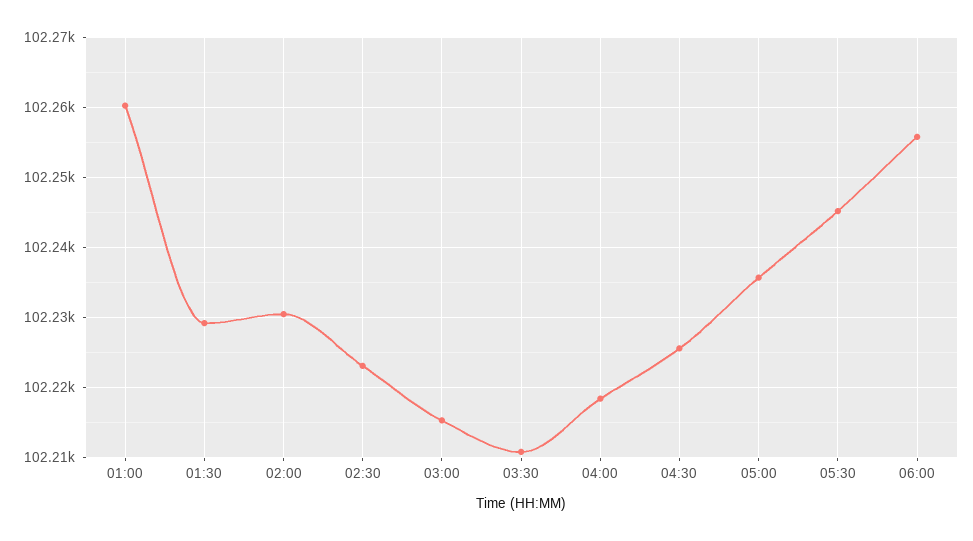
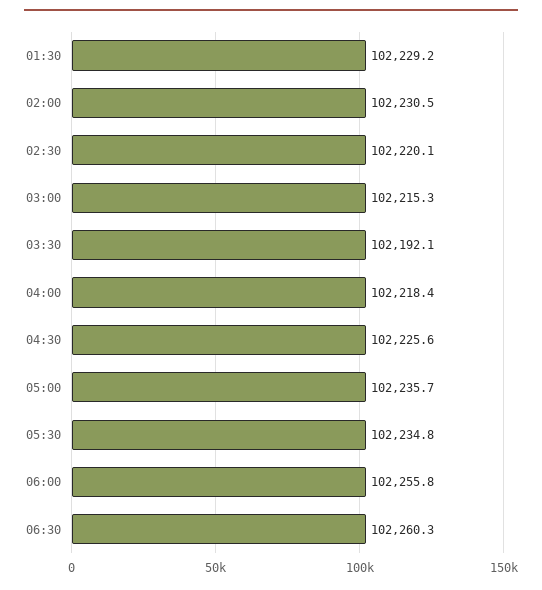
01:00: 102260 -> none
02:30: 102223 -> 102220.1
03:30: 102211 -> 102192.1
05:30: 102245 -> 102234.8
06:30: none -> 102260.3

